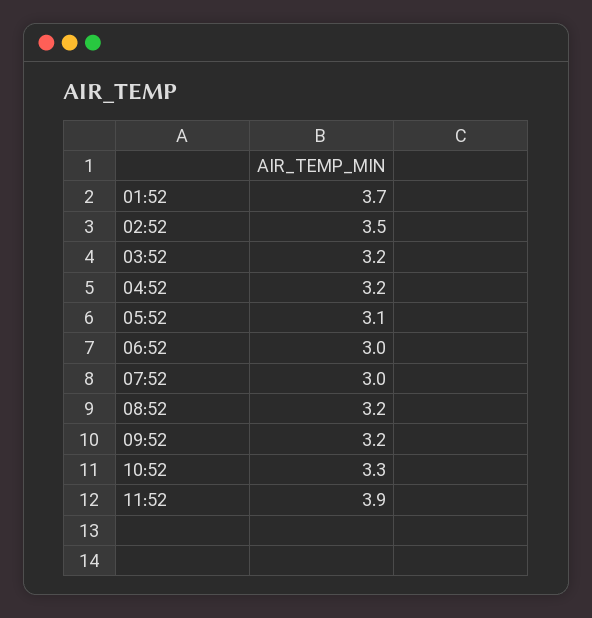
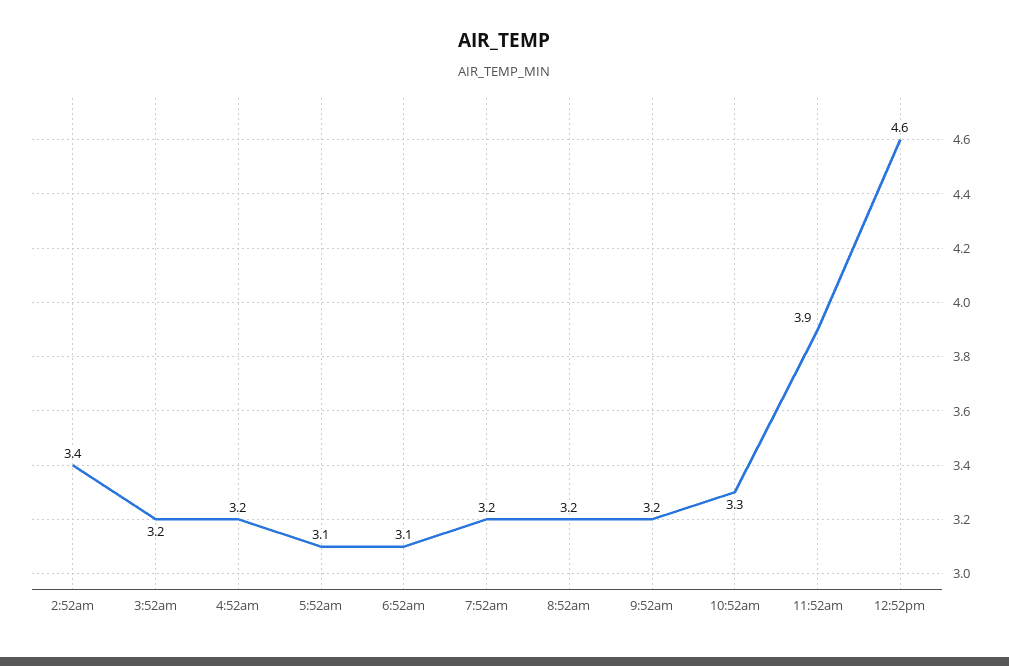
01:52: 3.7 -> none
02:52: 3.5 -> 3.4
06:52: 3 -> 3.1
07:52: 3 -> 3.2
12:52pm: none -> 4.6

